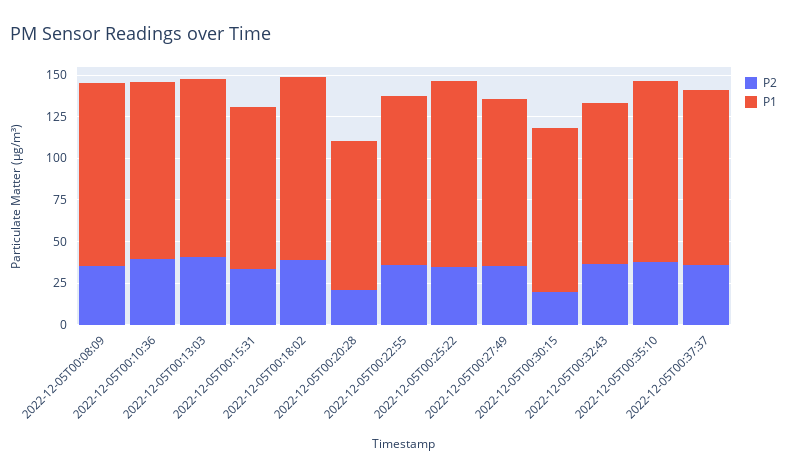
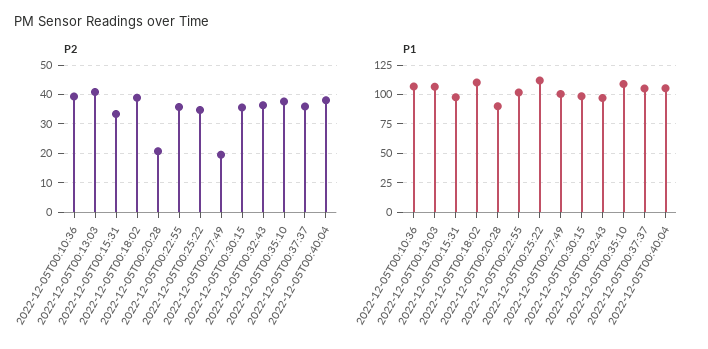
P2, 2022-12-05T00:08:09: 35 -> none
P1, 2022-12-05T00:08:09: 110 -> none
P2, 2022-12-05T00:27:49: 35 -> 20
P2, 2022-12-05T00:30:15: 20 -> 35
P2, 2022-12-05T00:40:04: none -> 37.5
P1, 2022-12-05T00:40:04: none -> 100

